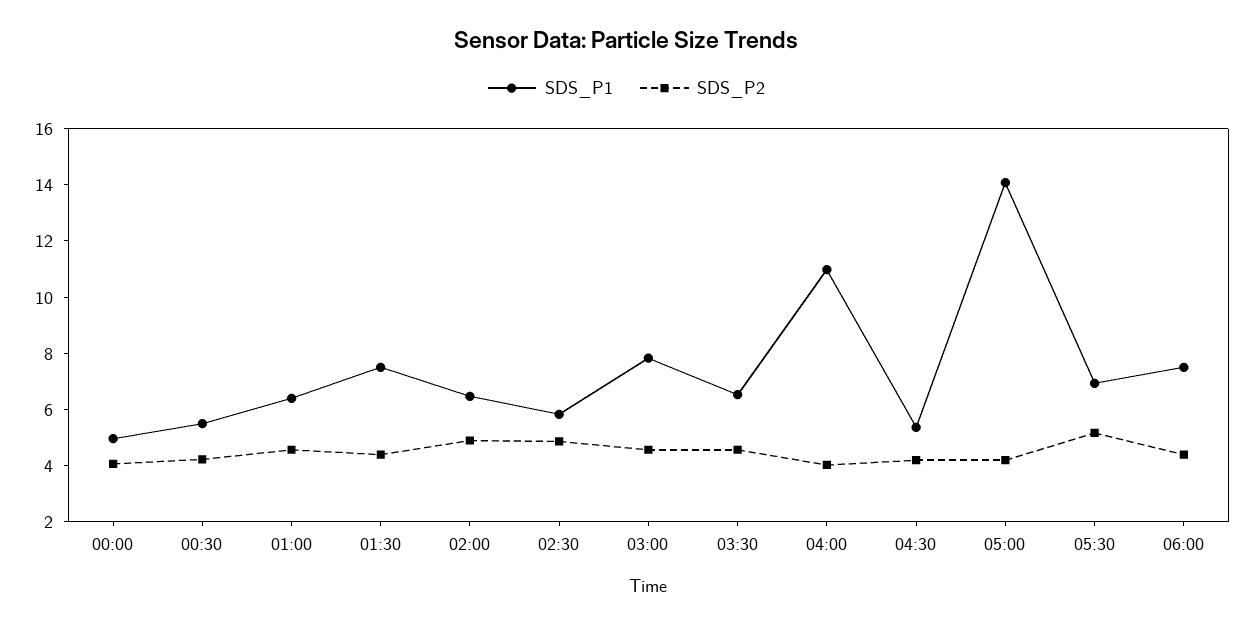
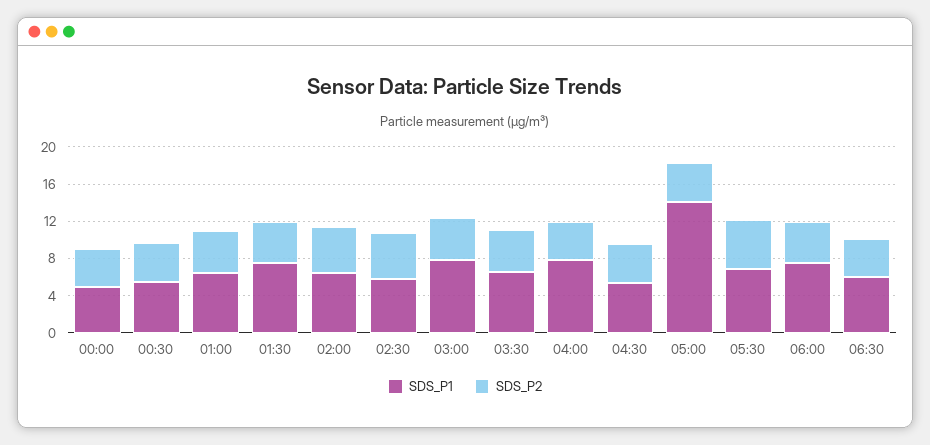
SDS_P1, 04:00: 11 -> 8
SDS_P1, 06:30: none -> 6
SDS_P2, 06:30: none -> 4

